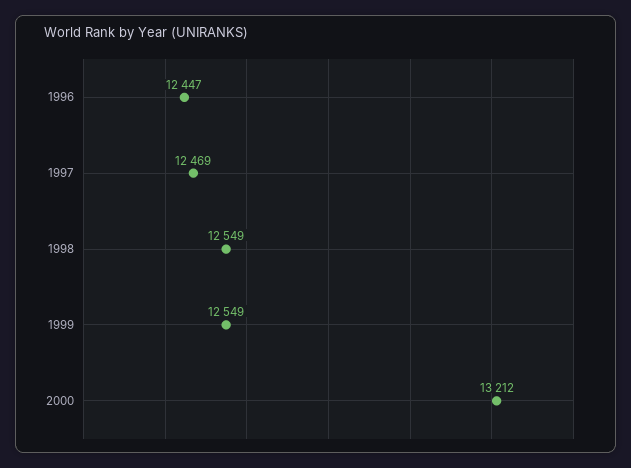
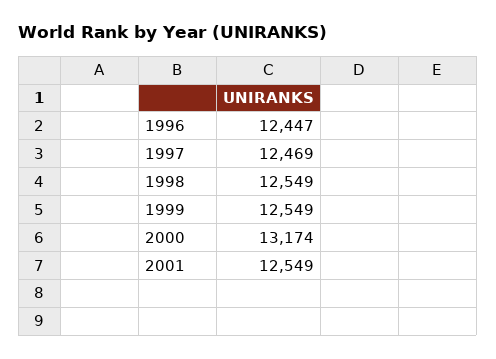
2000: 13212 -> 13174
2001: none -> 12549

